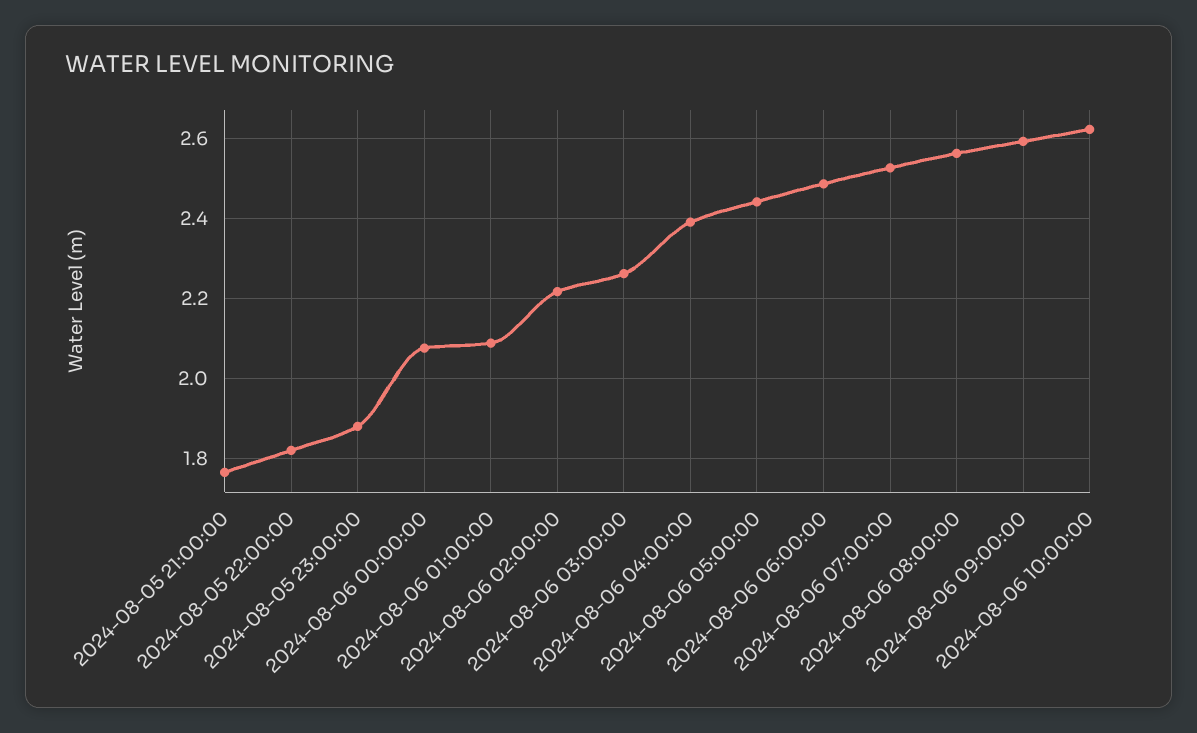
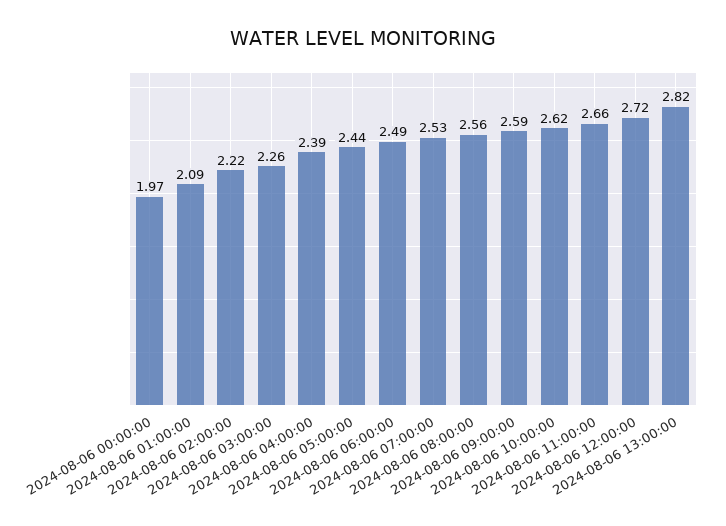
2024-08-05 21:00:00: 1.76 -> none
2024-08-05 22:00:00: 1.82 -> none
2024-08-05 23:00:00: 1.88 -> none
2024-08-06 00:00:00: 2.08 -> 1.97
2024-08-06 11:00:00: none -> 2.66
2024-08-06 12:00:00: none -> 2.72
2024-08-06 13:00:00: none -> 2.82

